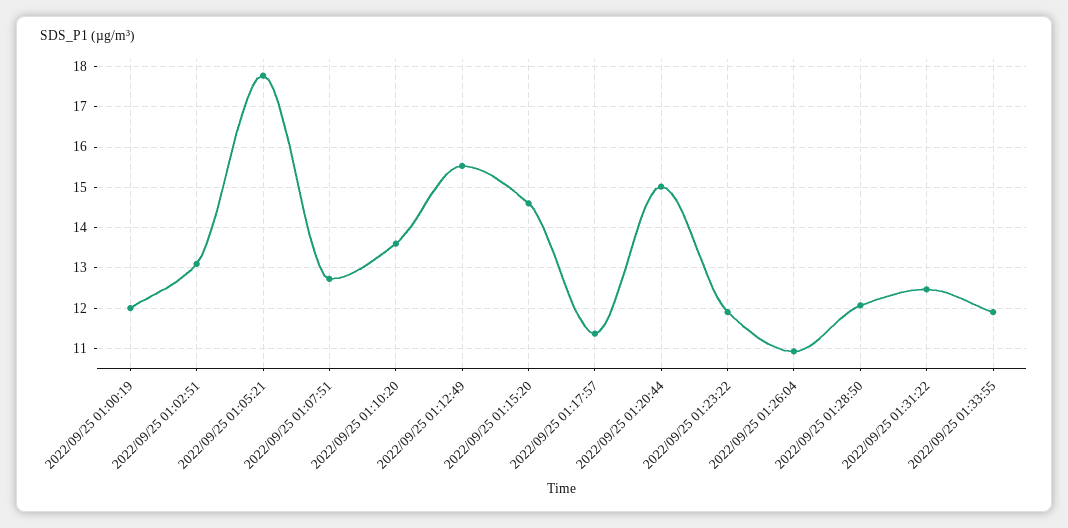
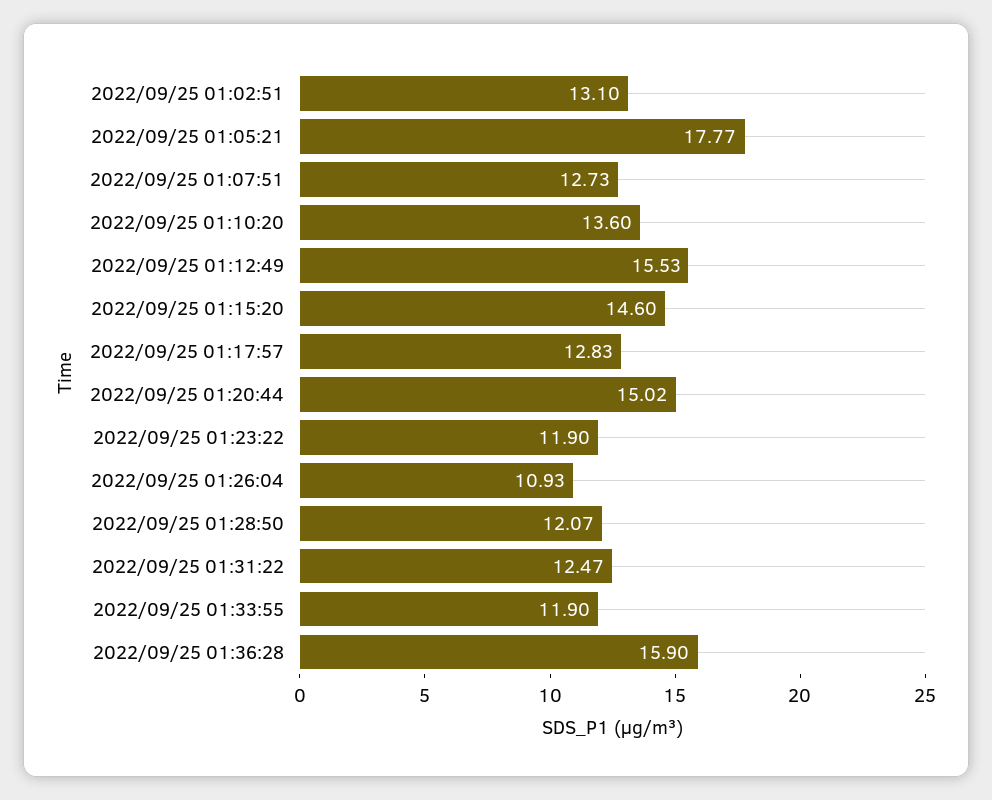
2022/09/25 01:00:19: 12 -> none
2022/09/25 01:17:57: 11.4 -> 12.83
2022/09/25 01:36:28: none -> 15.9

